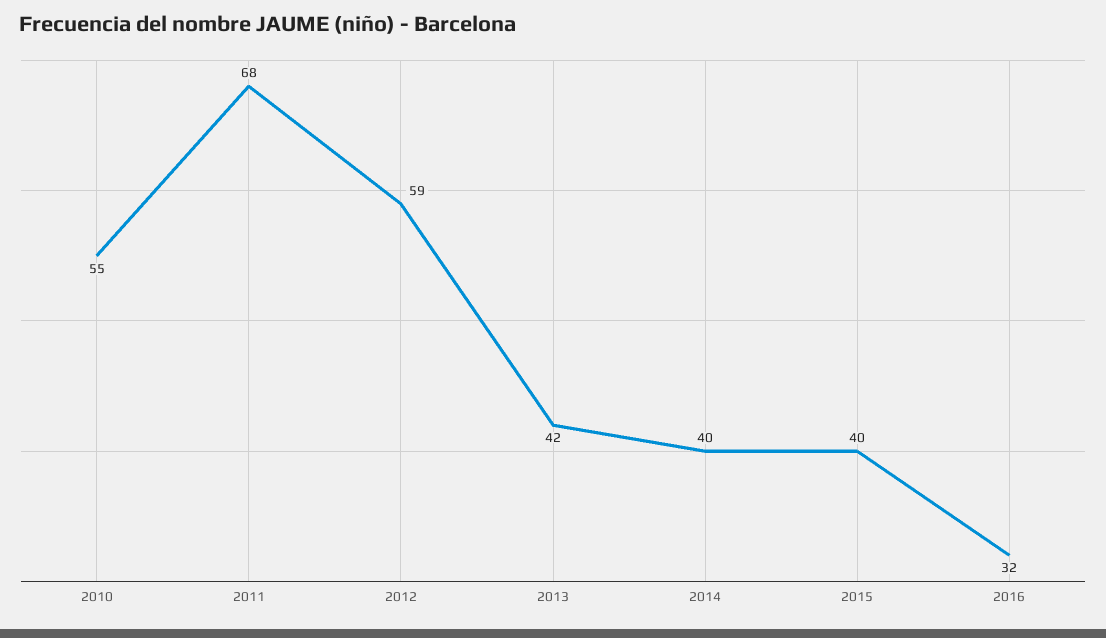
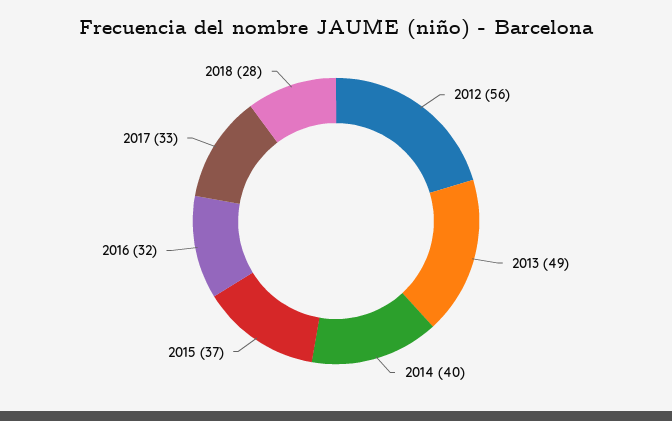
2010: 55 -> none
2011: 68 -> none
2012: 59 -> 56
2013: 42 -> 49
2015: 40 -> 37
2017: none -> 33
2018: none -> 28

